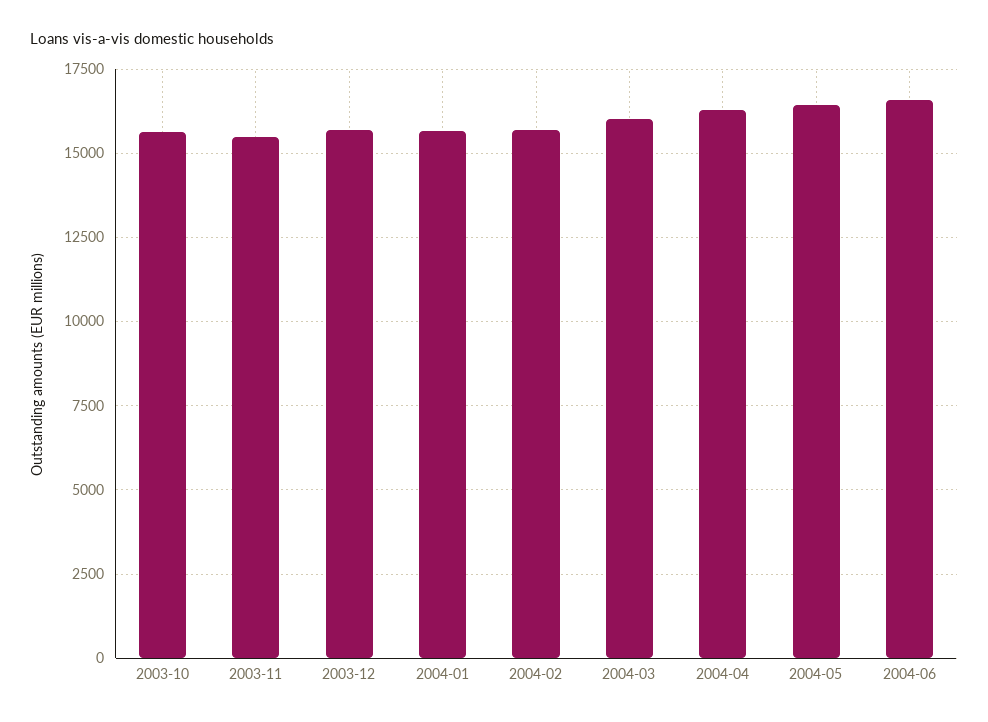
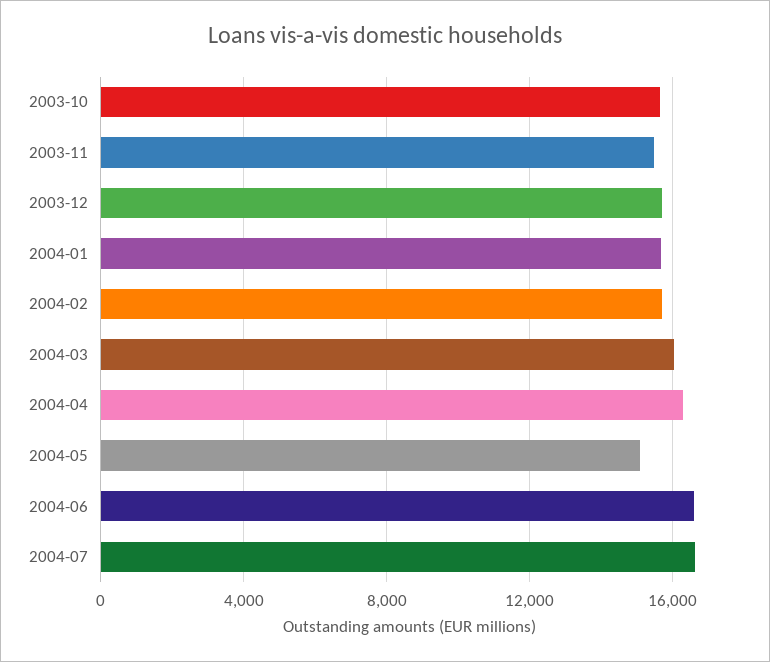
2004-05: 16500 -> 15000
2004-07: none -> 16500

